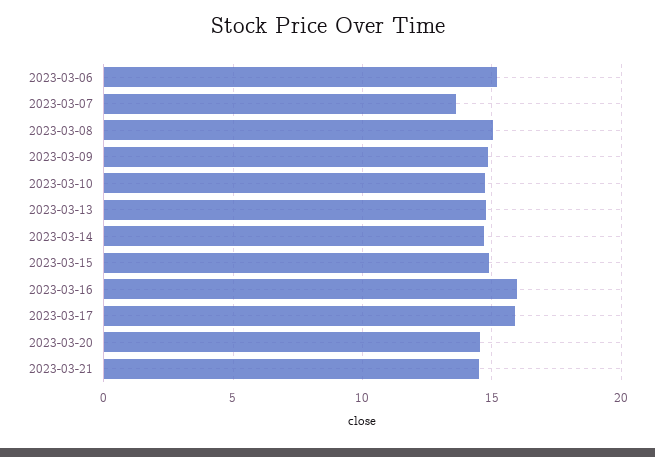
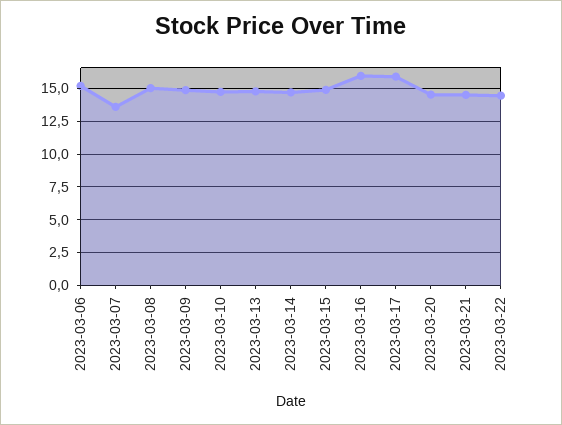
2023-03-22: none -> 14.5

